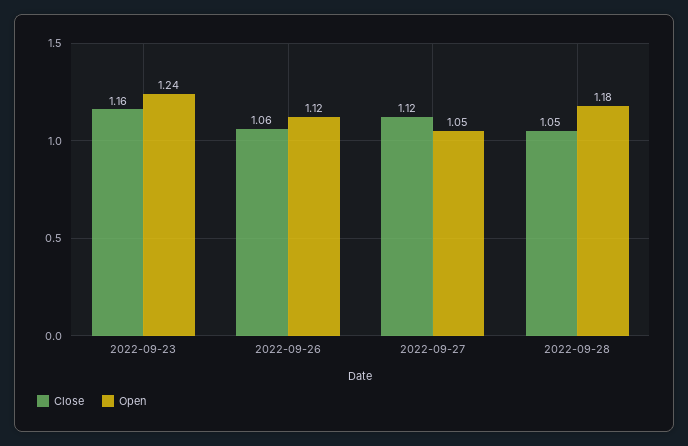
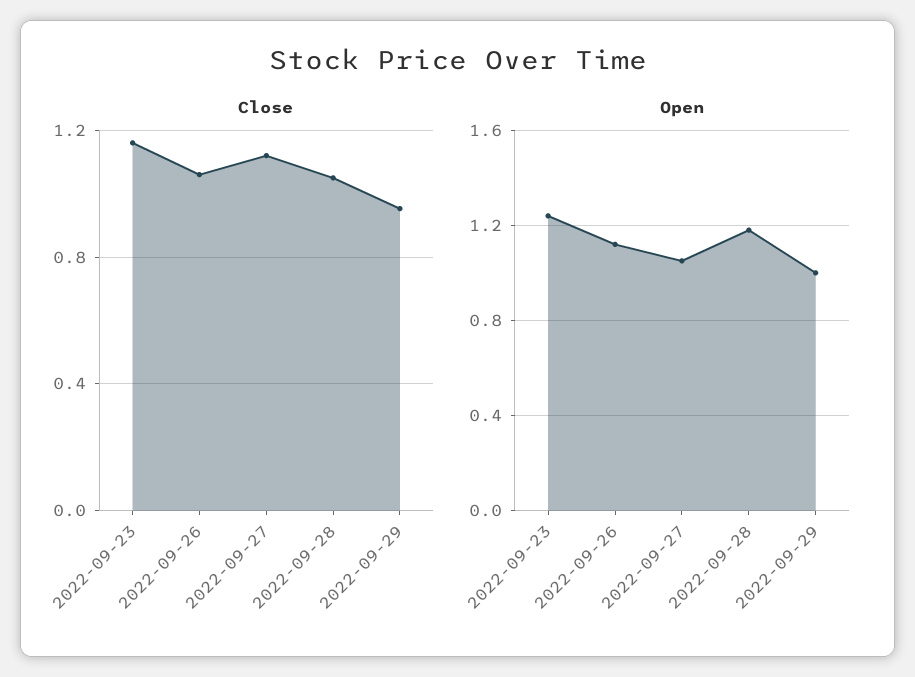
Close, 2022-09-29: none -> 0.95
Open, 2022-09-29: none -> 1

